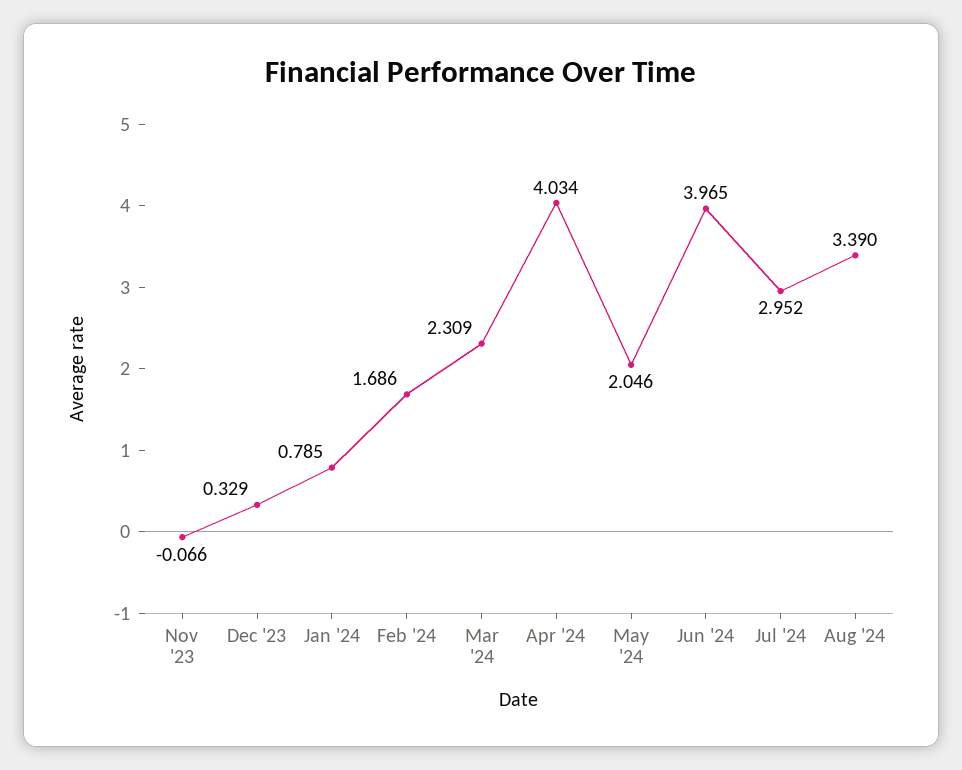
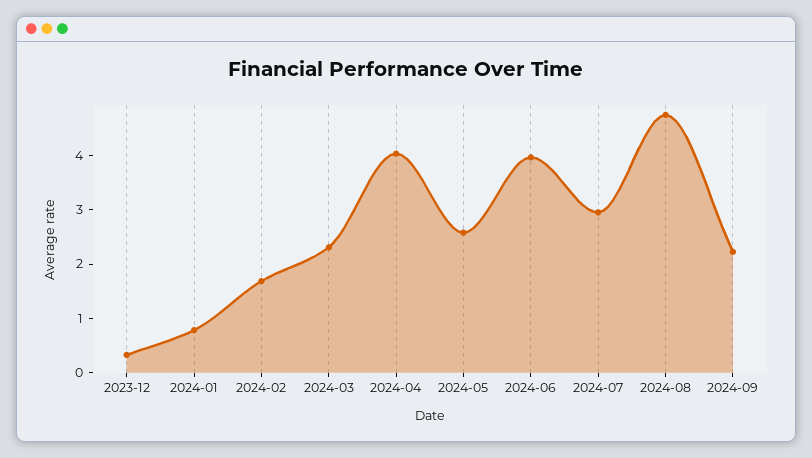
Nov '23: -0.066 -> none
May '24: 2.046 -> 2.6
Aug '24: 3.39 -> 4.8
2024-09: none -> 2.2

